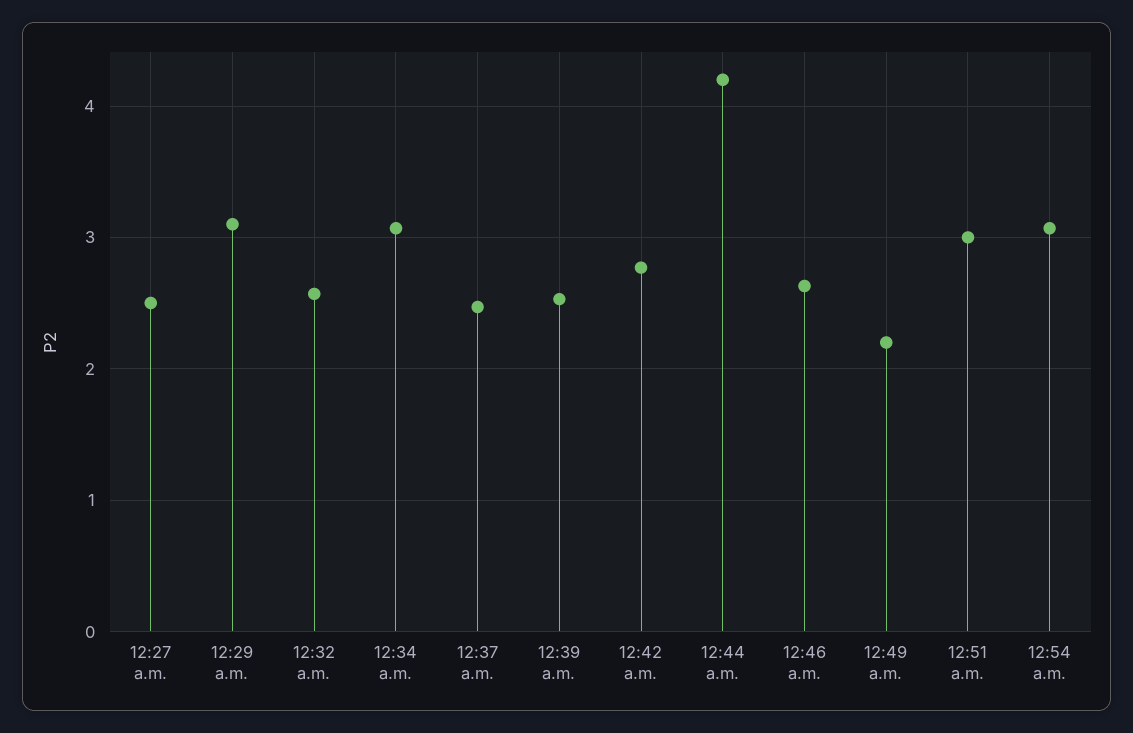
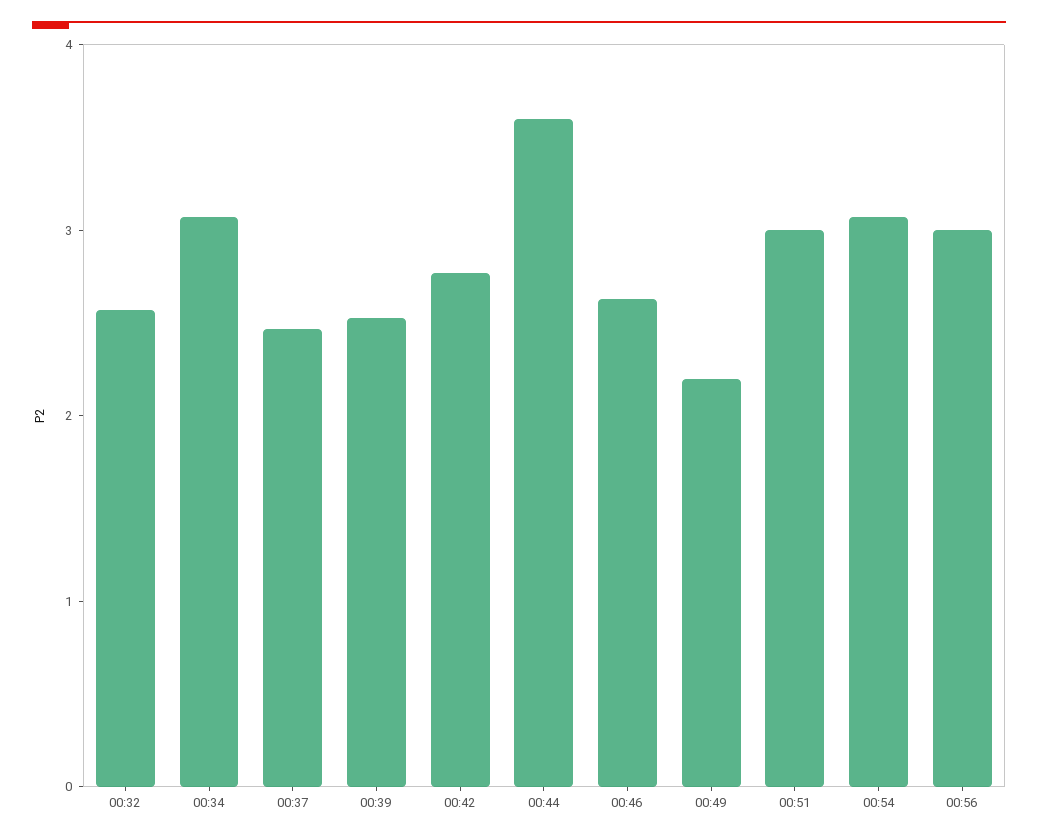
12:27 a.m.: 2.5 -> none
12:29 a.m.: 3.1 -> none
12:44 a.m.: 4.2 -> 3.6
00:56: none -> 3

